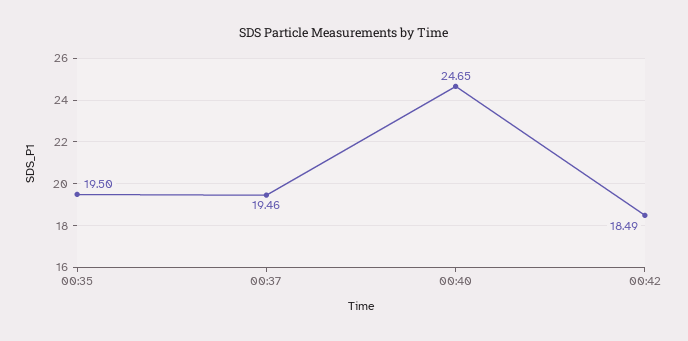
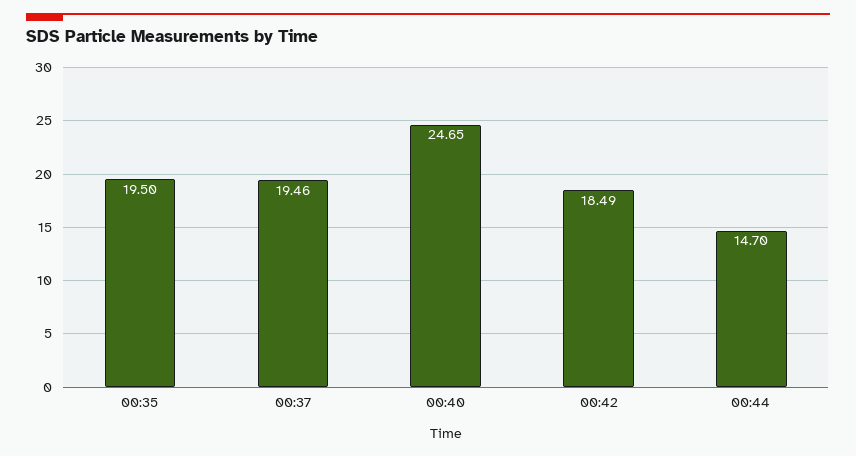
00:44: none -> 14.7

